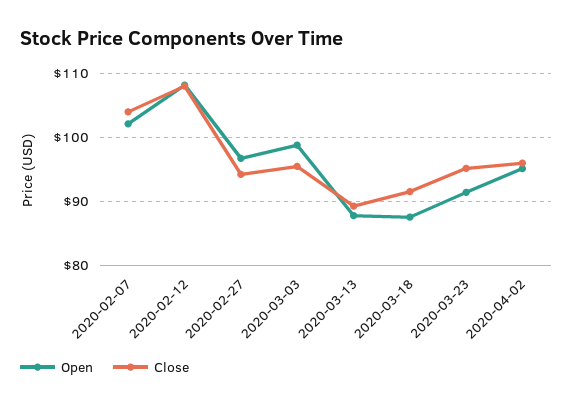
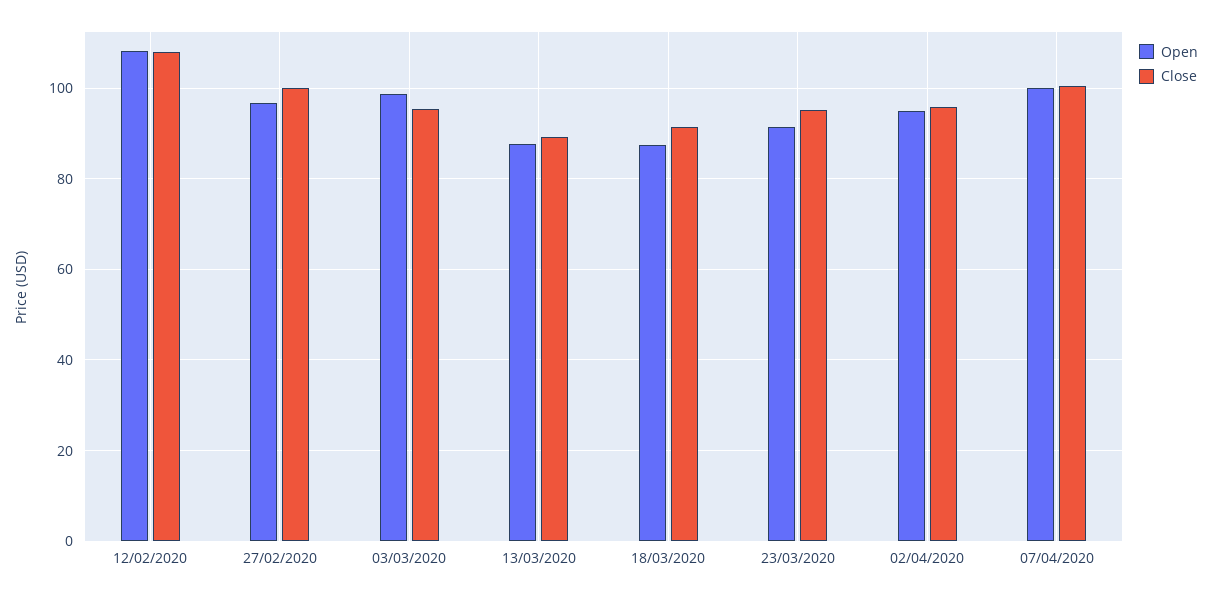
Open, 2020-02-07: 102 -> none
Close, 2020-02-07: 104 -> none
Close, 2020-02-27: 94 -> 100
Open, 07/04/2020: none -> 100
Close, 07/04/2020: none -> 100

